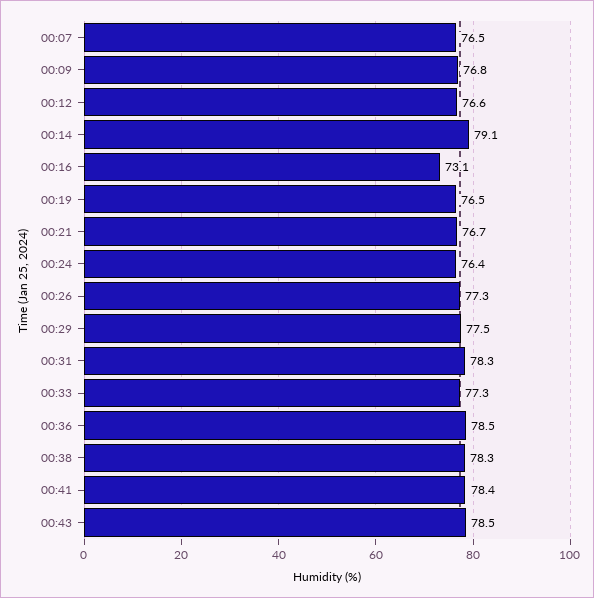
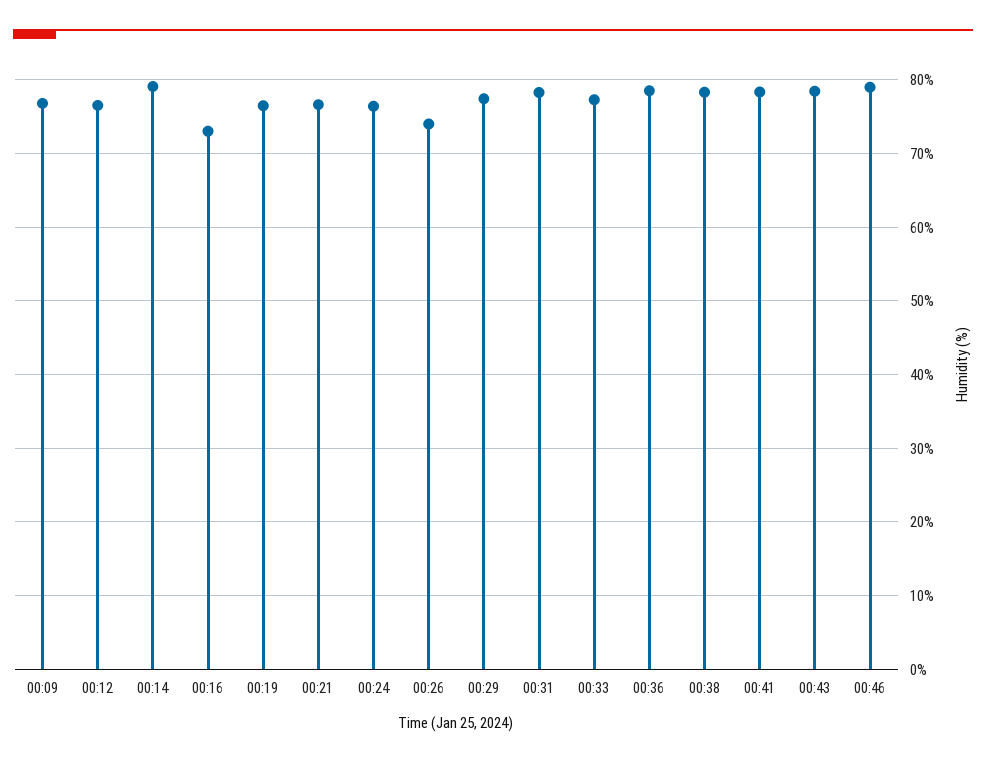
00:07: 76.5 -> none
00:26: 77.3 -> 74
00:46: none -> 79

